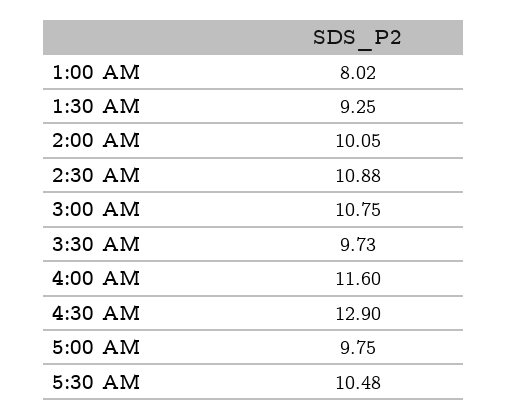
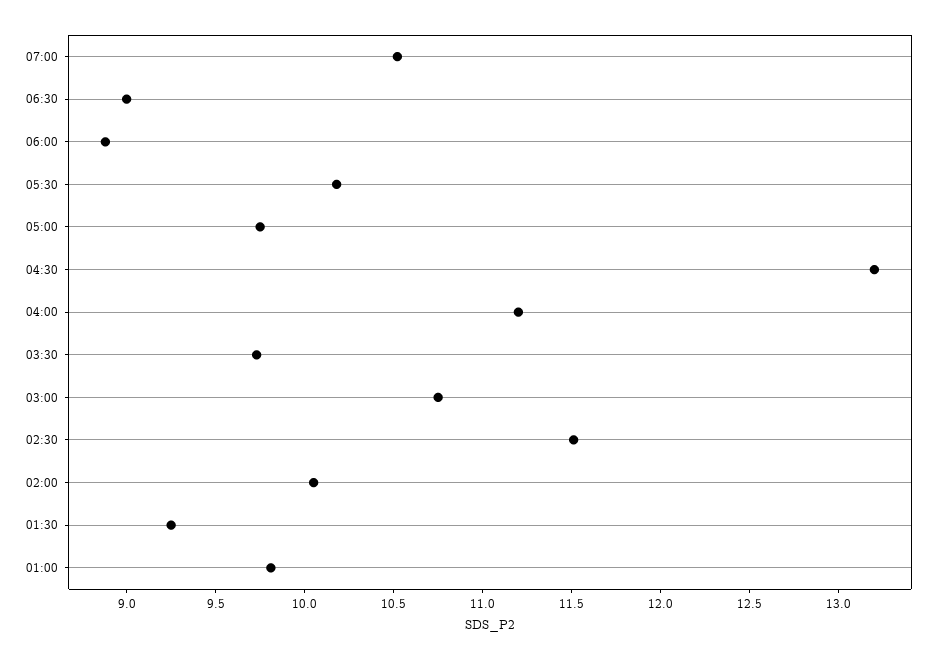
1:00 AM: 8.02 -> 9.8
2:30 AM: 10.88 -> 11.5
4:00 AM: 11.6 -> 11.2
4:30 AM: 12.9 -> 13.2
5:30 AM: 10.48 -> 10.2
07:00: none -> 10.5
06:30: none -> 9
06:00: none -> 8.9

